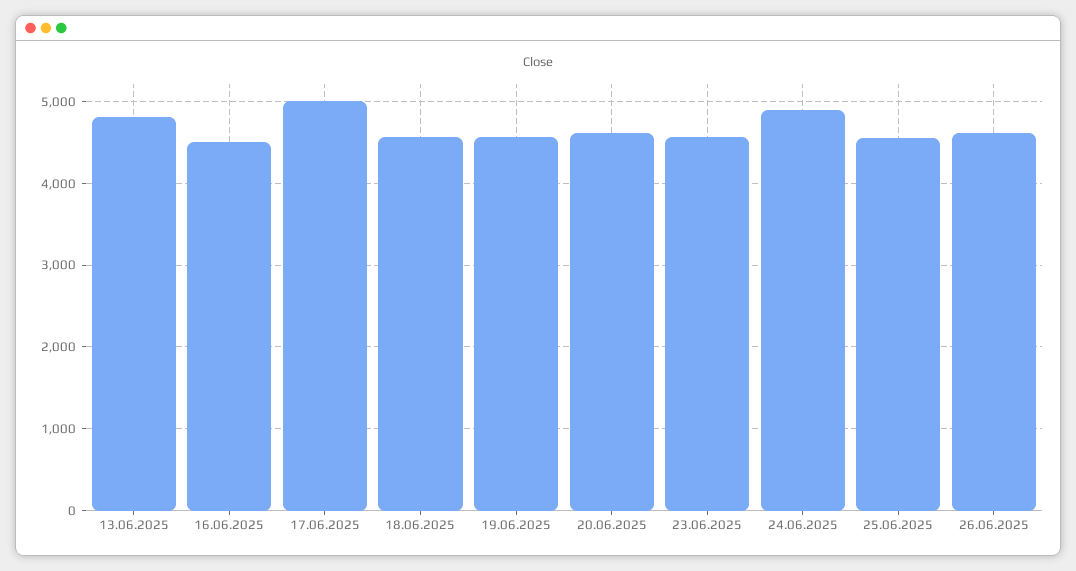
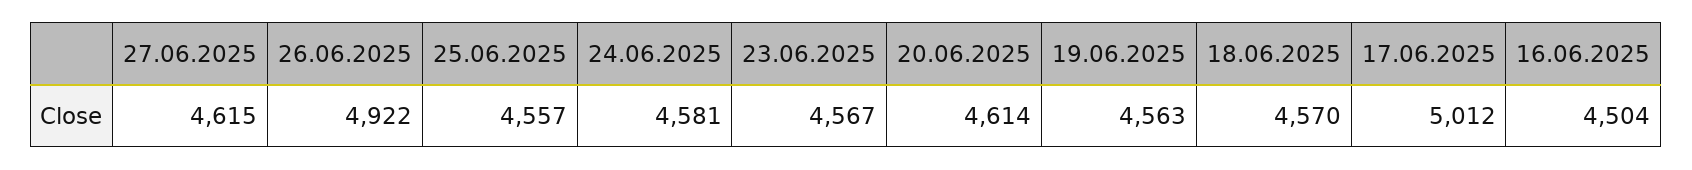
13.06.2025: 4800 -> none
24.06.2025: 4900 -> 4581
26.06.2025: 4600 -> 4922
27.06.2025: none -> 4615

